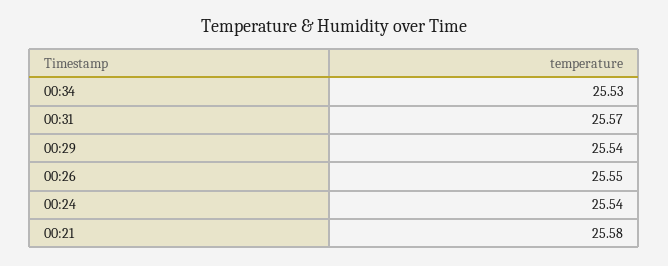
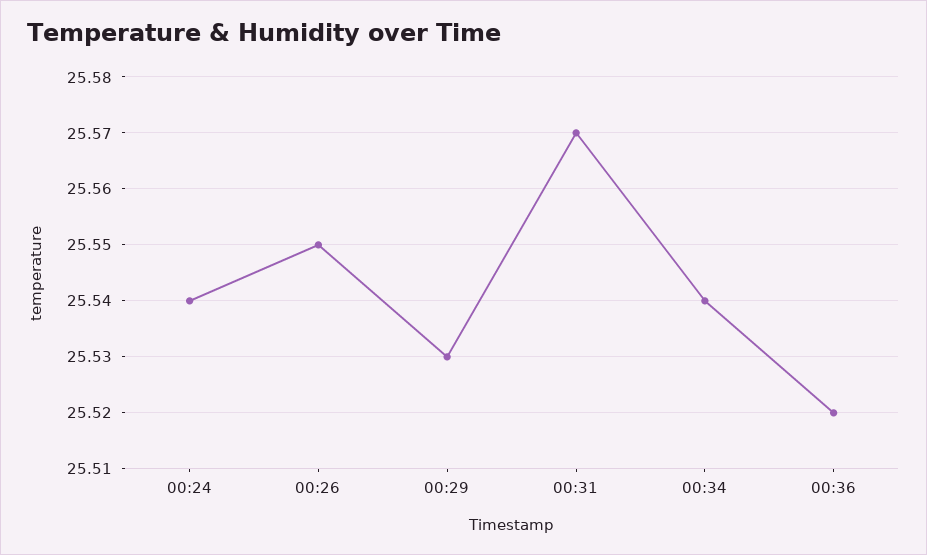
00:34: 25.53 -> 25.54
00:29: 25.54 -> 25.53
00:21: 25.58 -> none
00:36: none -> 25.52

